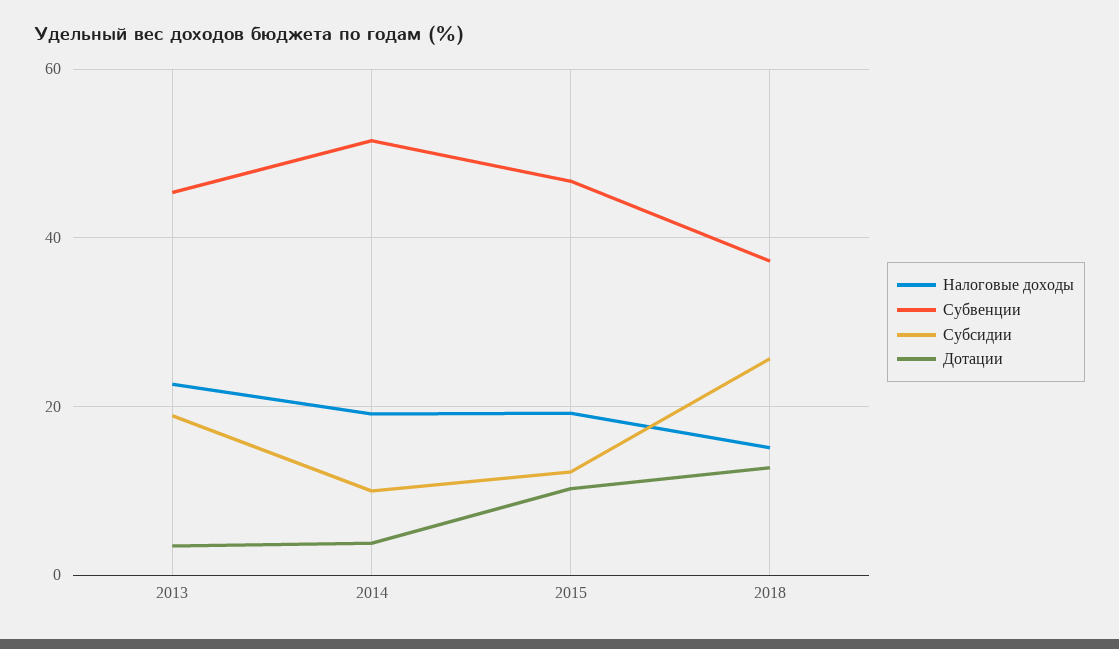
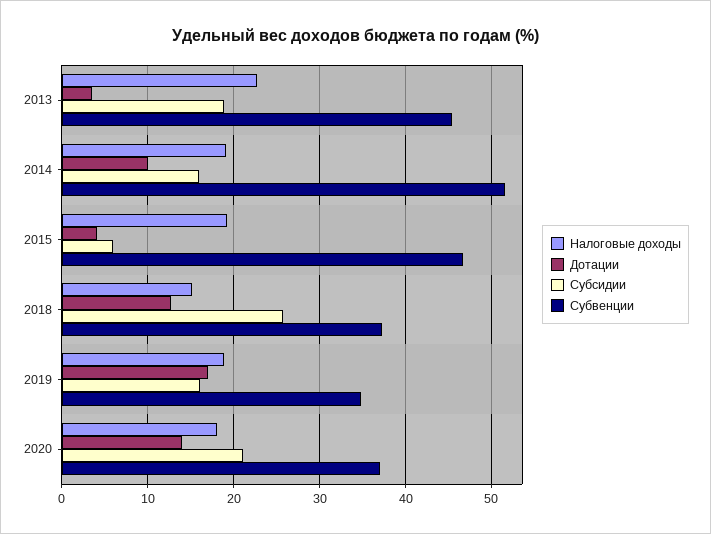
Субсидии, 2014: 10 -> 16
Дотации, 2014: 4 -> 10
Субсидии, 2015: 12 -> 6
Дотации, 2015: 10 -> 4
Налоговые доходы, 2019: none -> 19
Дотации, 2019: none -> 17
Субсидии, 2019: none -> 16
Субвенции, 2019: none -> 35
Налоговые доходы, 2020: none -> 18
Дотации, 2020: none -> 14
Субсидии, 2020: none -> 21
Субвенции, 2020: none -> 37

